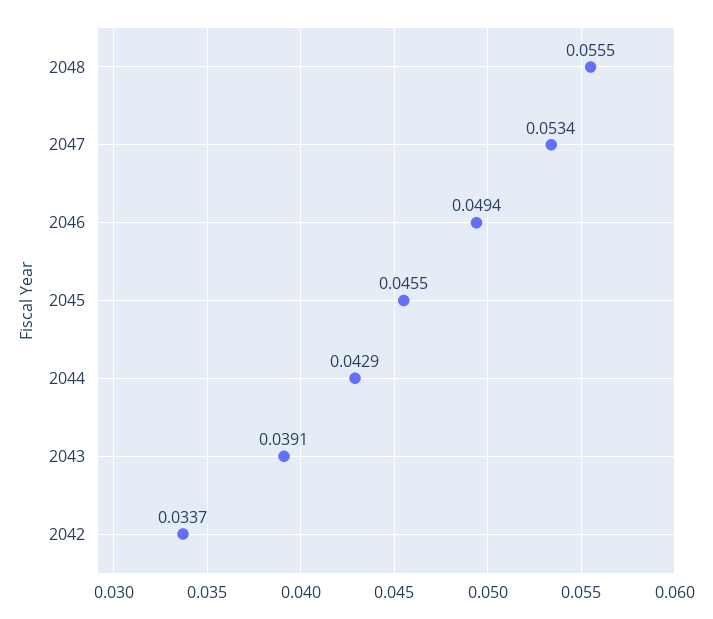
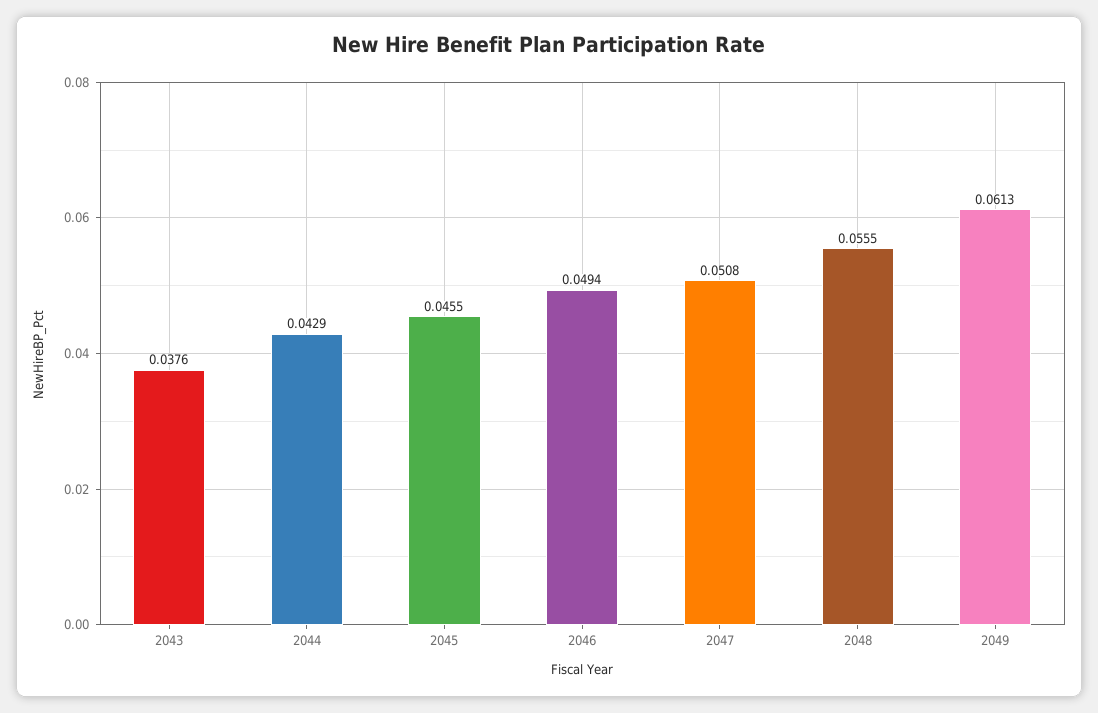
2047: 0.0534 -> 0.0508
2043: 0.0391 -> 0.0376
2042: 0.0337 -> none
2049: none -> 0.0613

